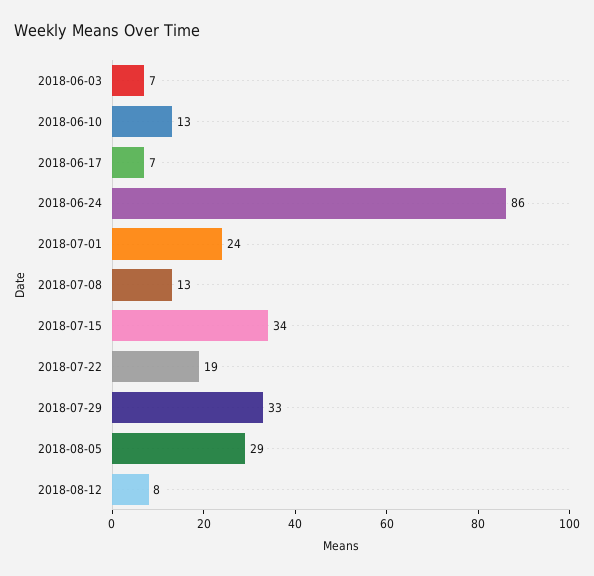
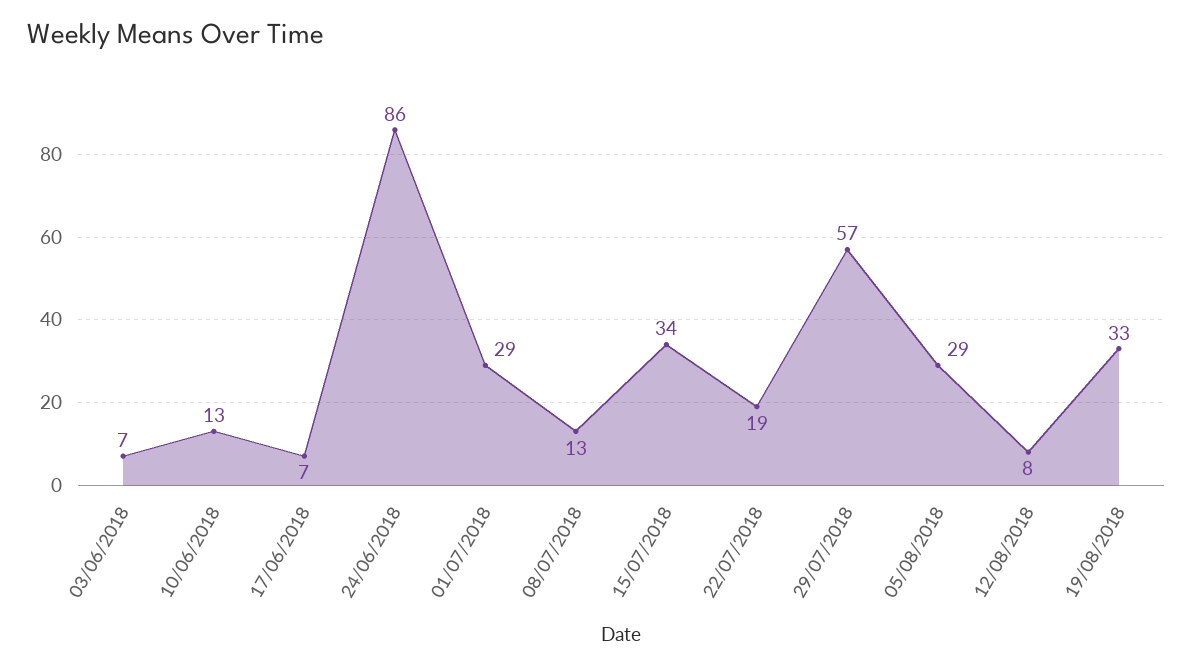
2018-07-01: 24 -> 29
2018-07-29: 33 -> 57
19/08/2018: none -> 33

